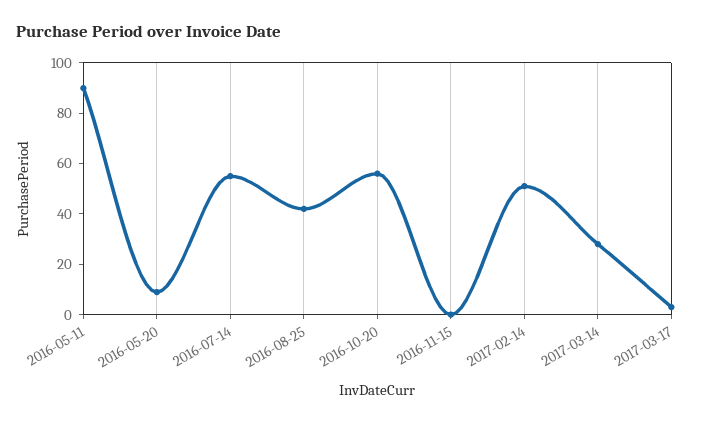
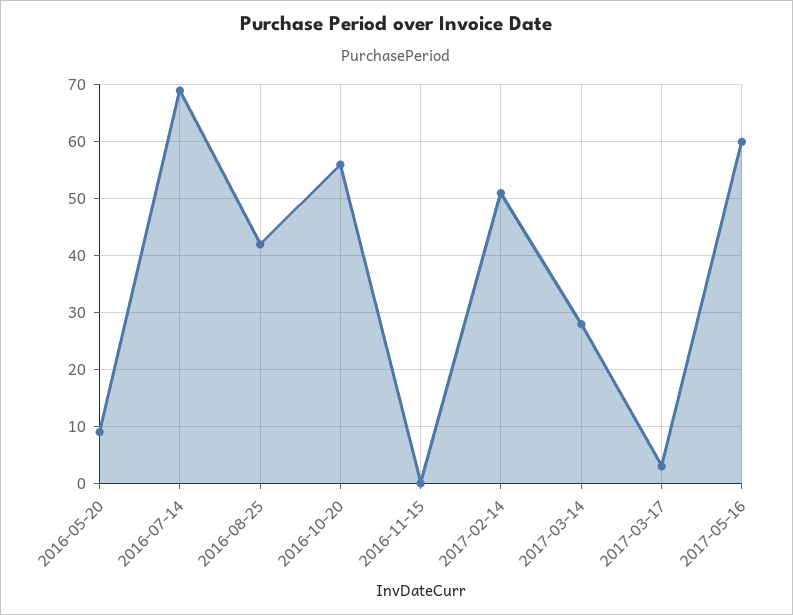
2016-05-11: 90 -> none
2016-07-14: 55 -> 70
2017-05-16: none -> 60

